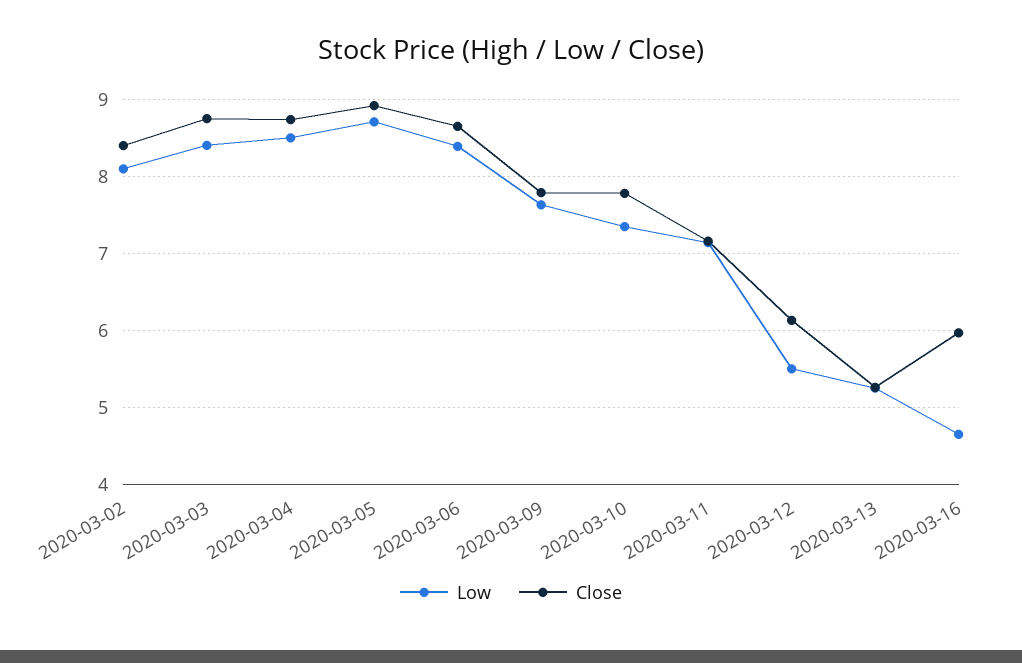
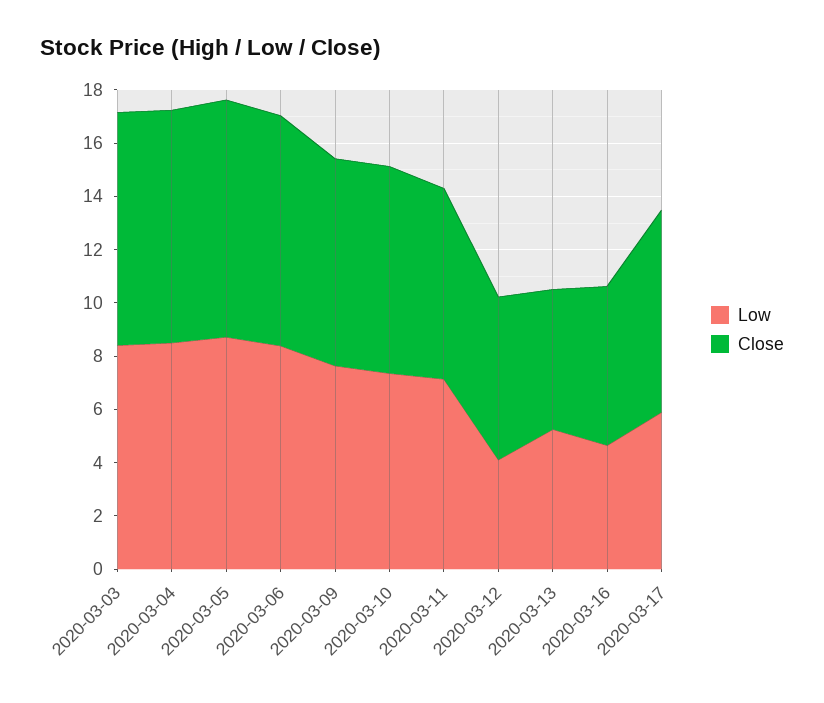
Low, 2020-03-02: 8.1 -> none
Close, 2020-03-02: 8.4 -> none
Low, 2020-03-12: 5.5 -> 4
Low, 2020-03-17: none -> 6
Close, 2020-03-17: none -> 7.5

